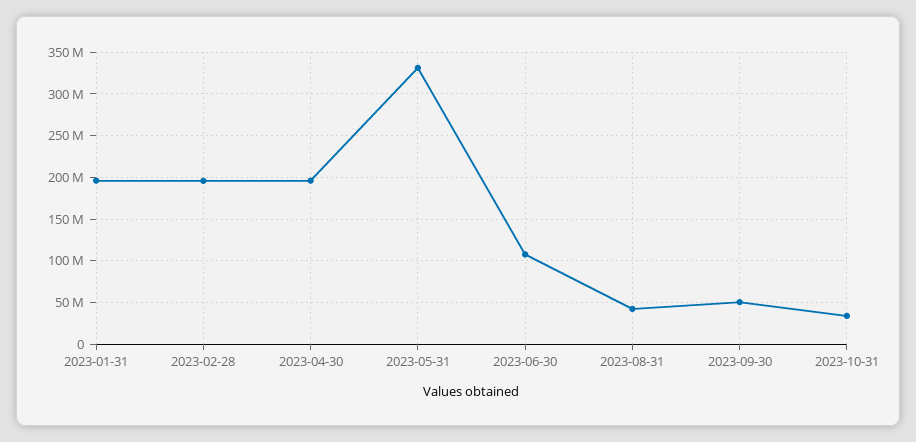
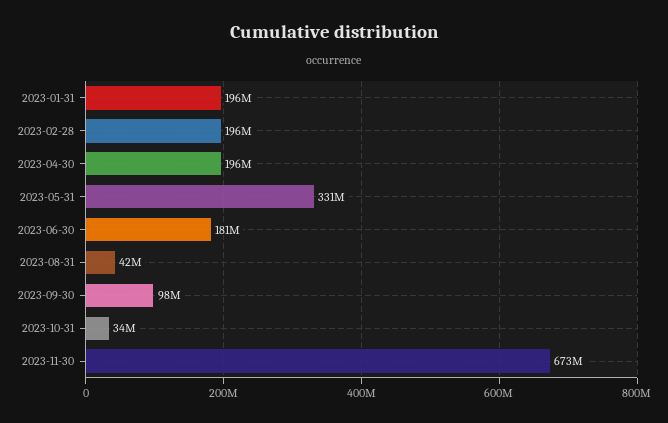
2023-06-30: 110000000 -> 181000000
2023-09-30: 50000000 -> 98000000
2023-11-30: none -> 673000000

